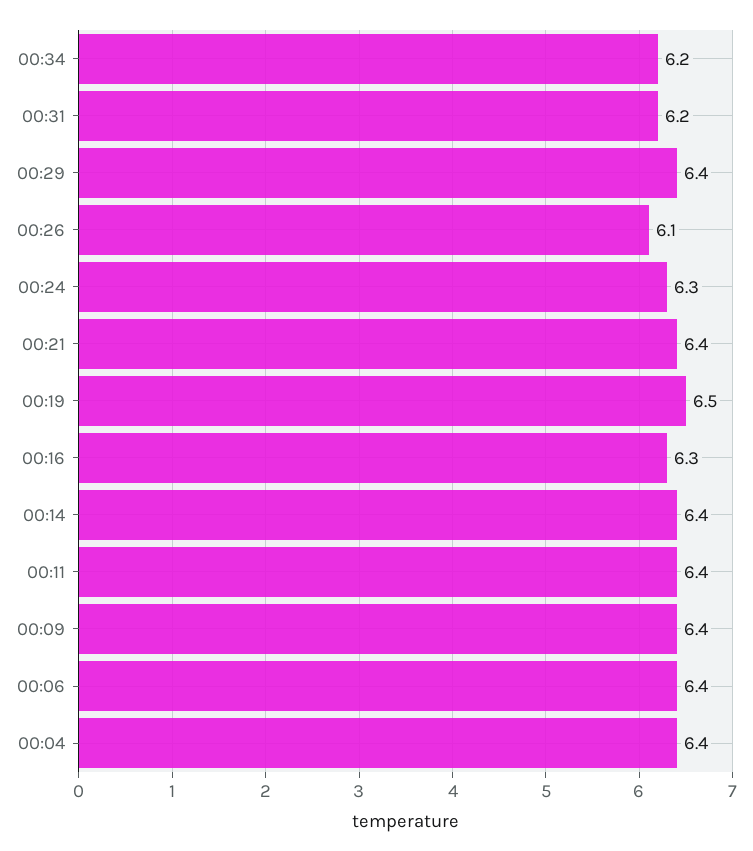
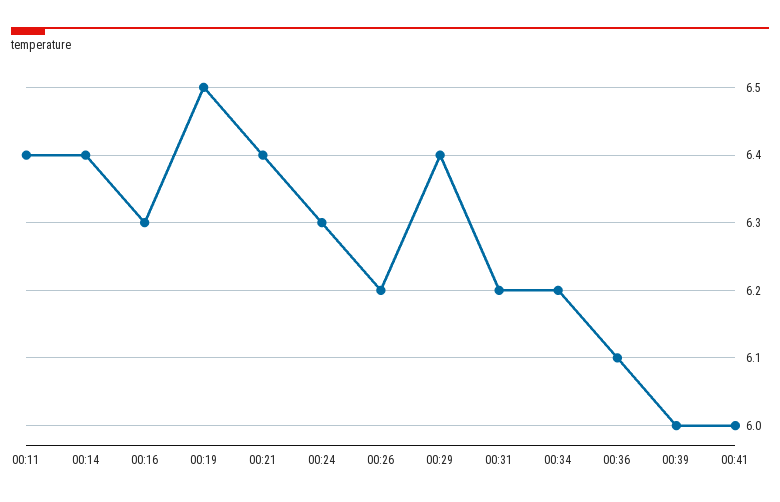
00:26: 6.1 -> 6.2
00:09: 6.4 -> none
00:06: 6.4 -> none
00:04: 6.4 -> none
00:36: none -> 6.1
00:39: none -> 6
00:41: none -> 6

